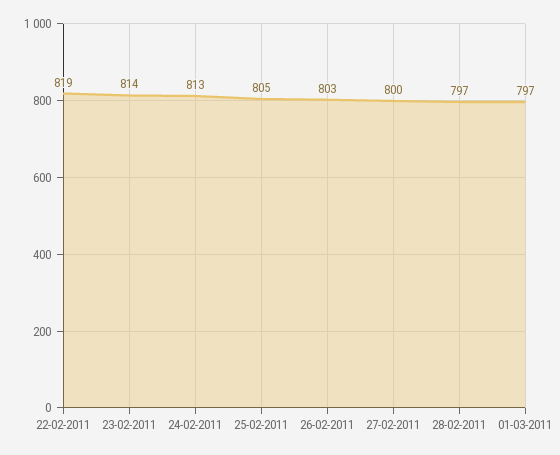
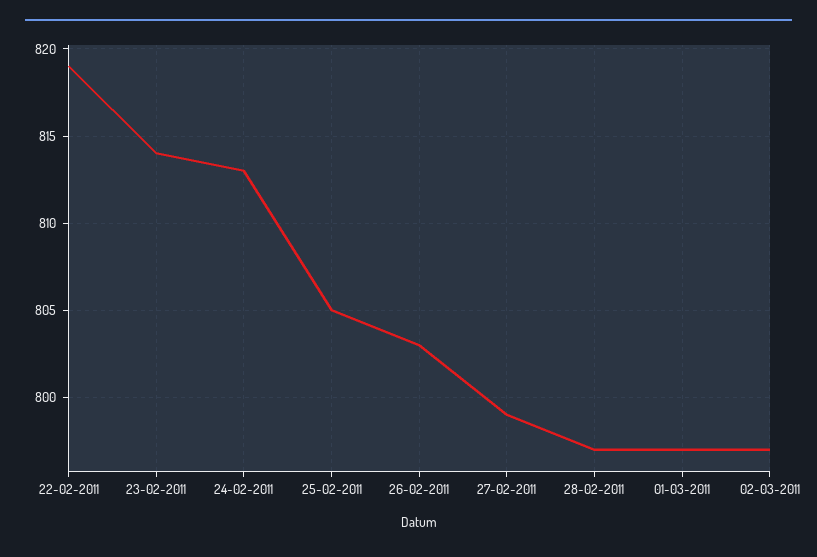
27-02-2011: 800 -> 799
02-03-2011: none -> 797

